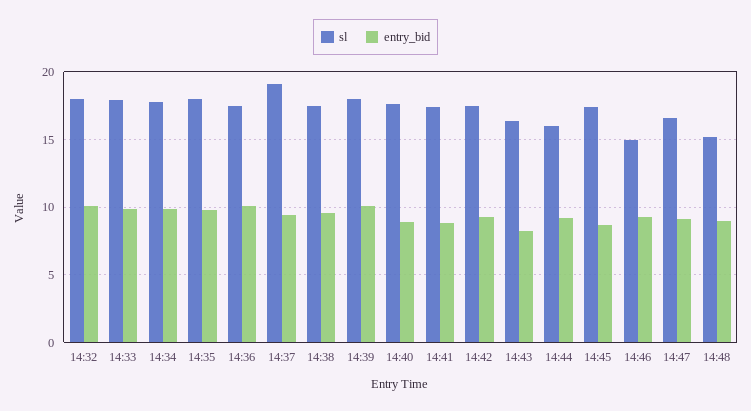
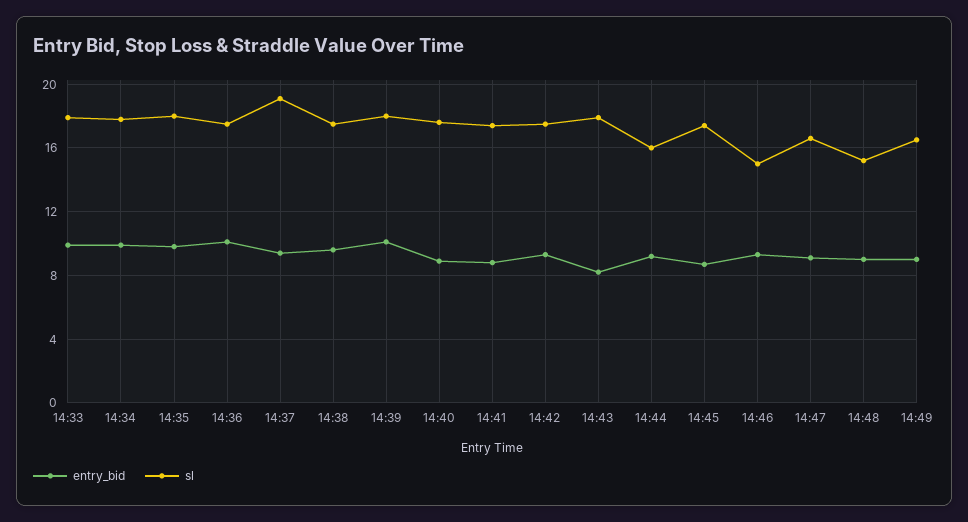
sl, 14:32: 18 -> none
entry_bid, 14:32: 10 -> none
sl, 14:43: 16.5 -> 18
entry_bid, 14:49: none -> 9
sl, 14:49: none -> 16.5

